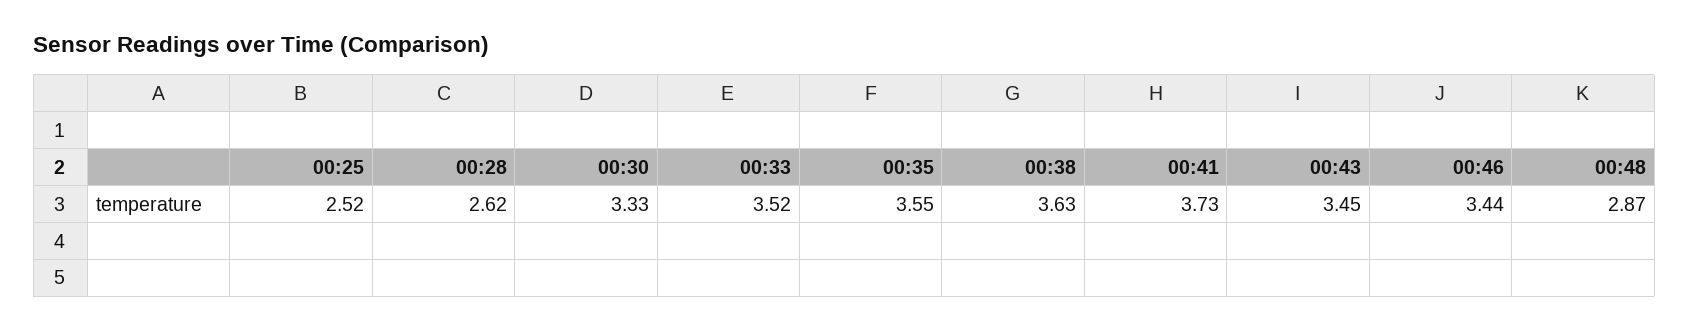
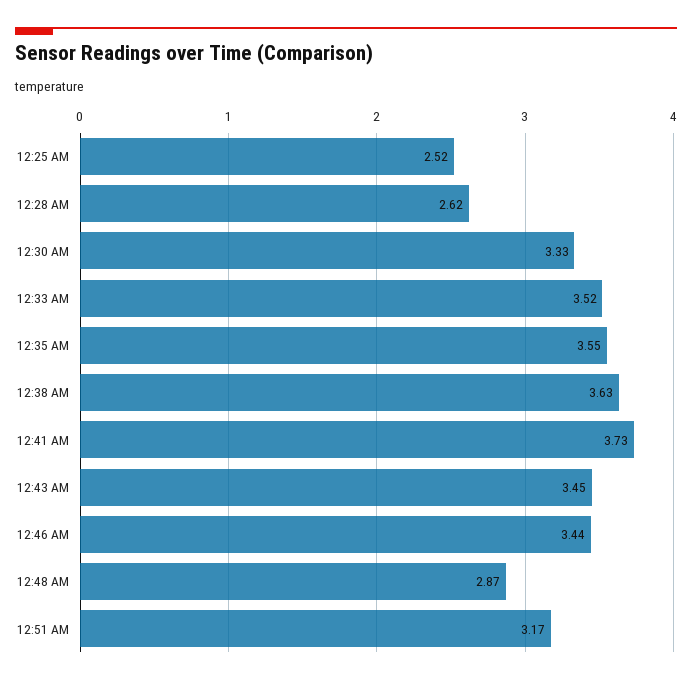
12:51 AM: none -> 3.17

